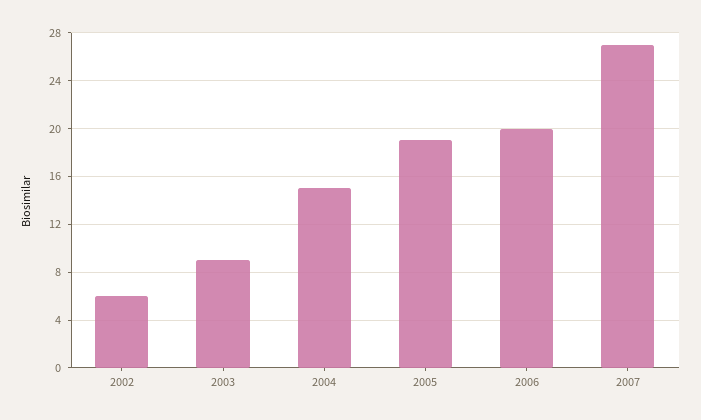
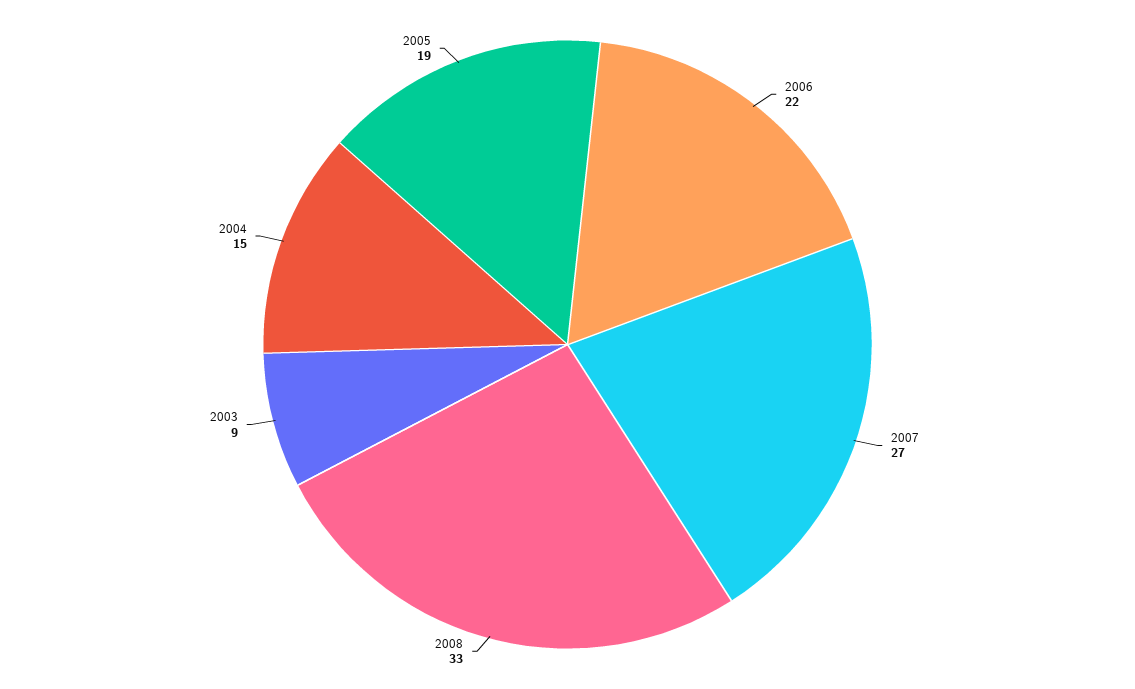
2002: 6 -> none
2006: 20 -> 22
2008: none -> 33

